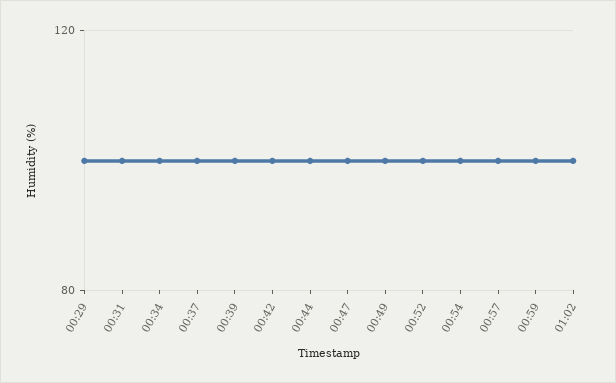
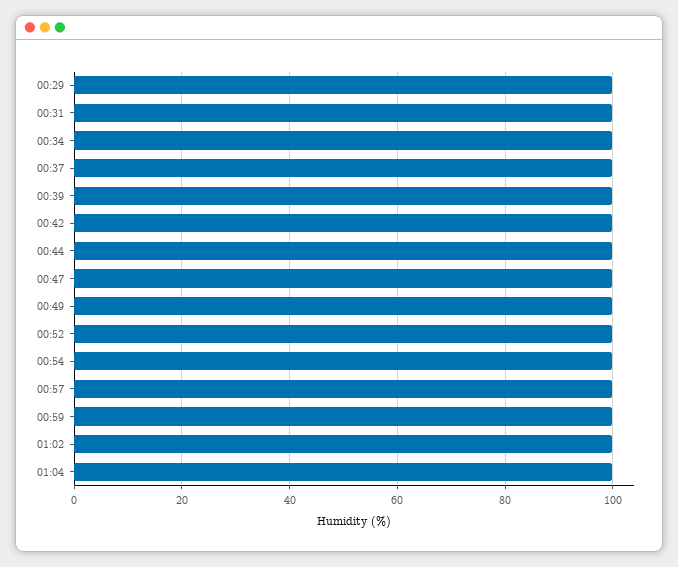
01:04: none -> 100

